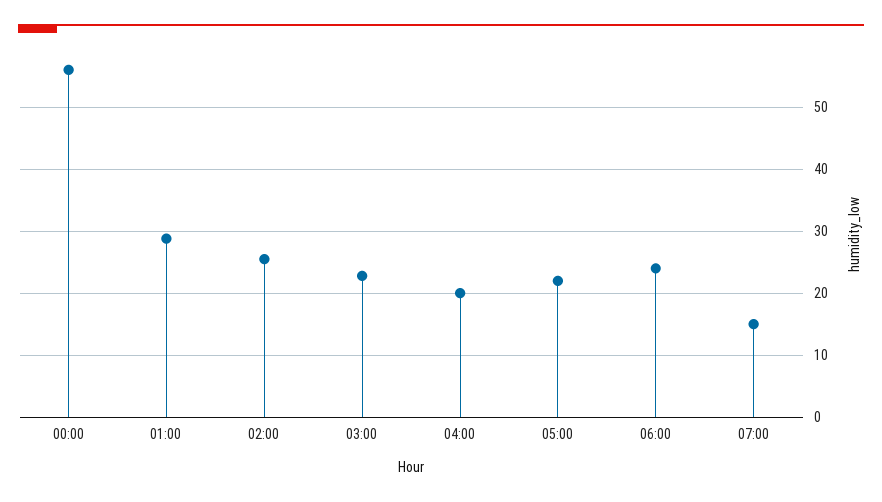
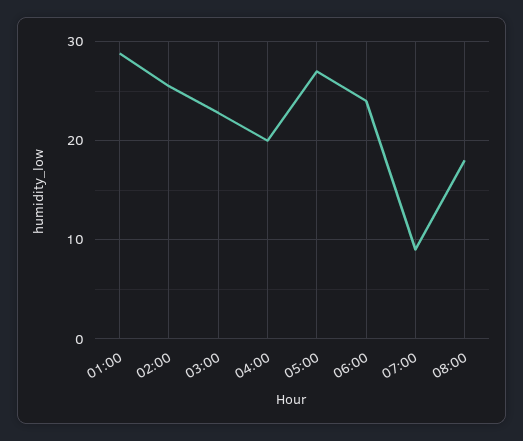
00:00: 56 -> none
05:00: 22 -> 27
07:00: 15 -> 9
08:00: none -> 18

